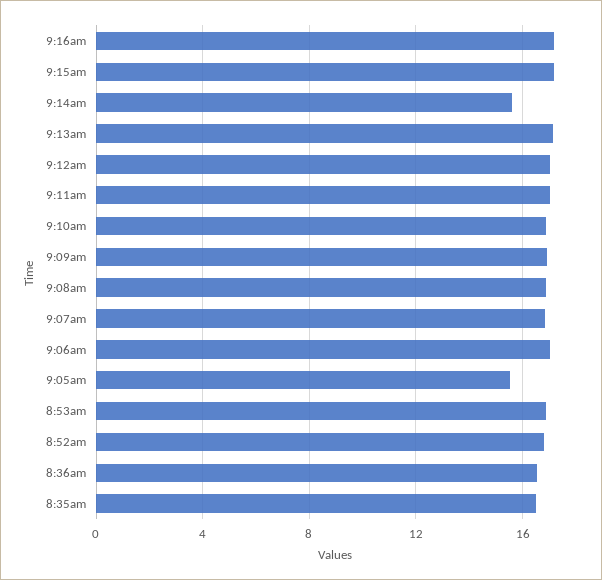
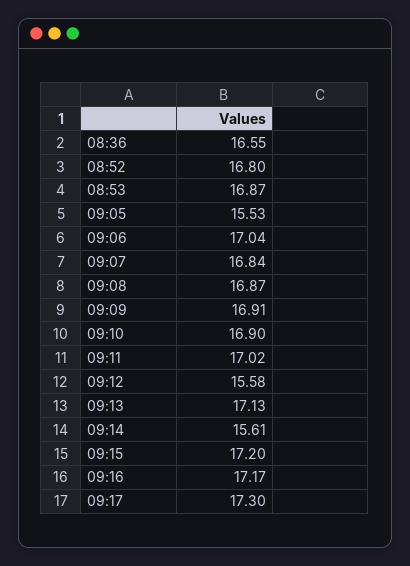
9:12am: 17 -> 15.58
8:35am: 16.5 -> none
09:17: none -> 17.3

